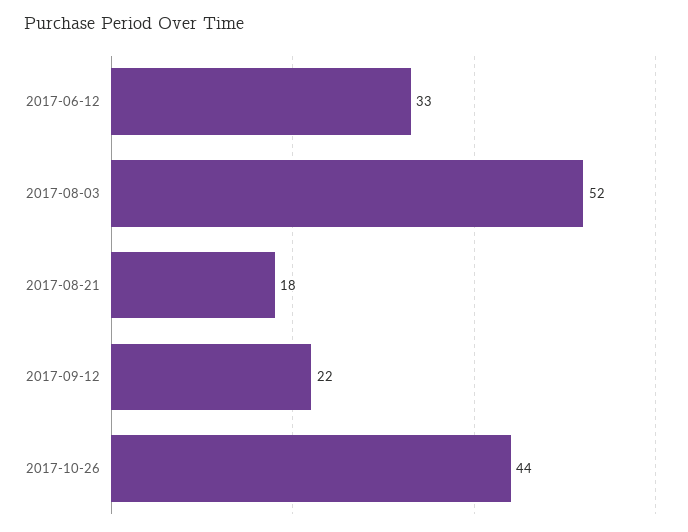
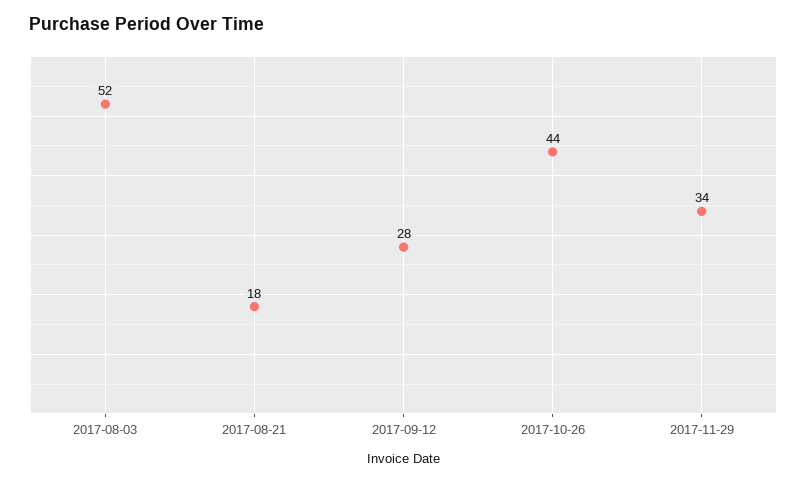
2017-06-12: 33 -> none
2017-09-12: 22 -> 28
2017-11-29: none -> 34

